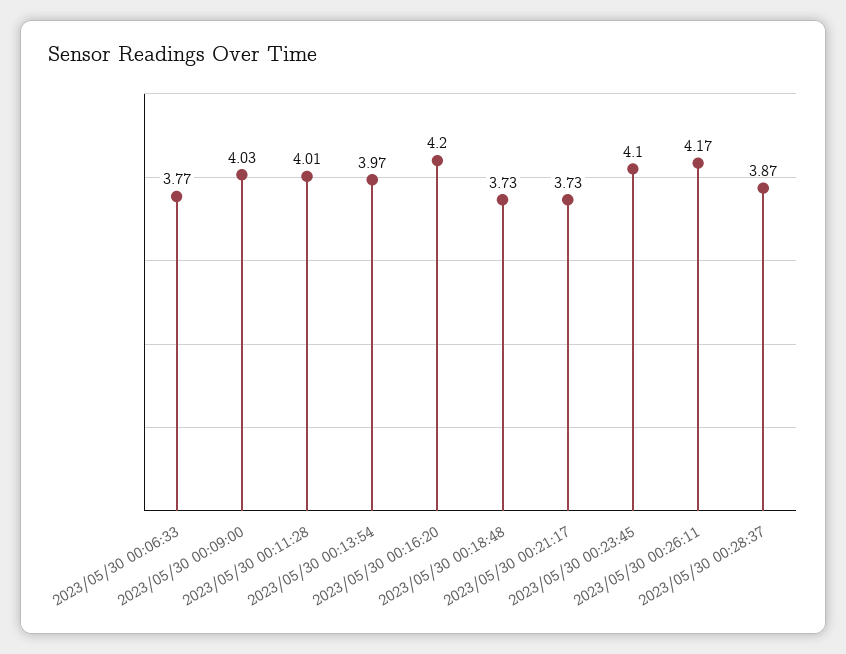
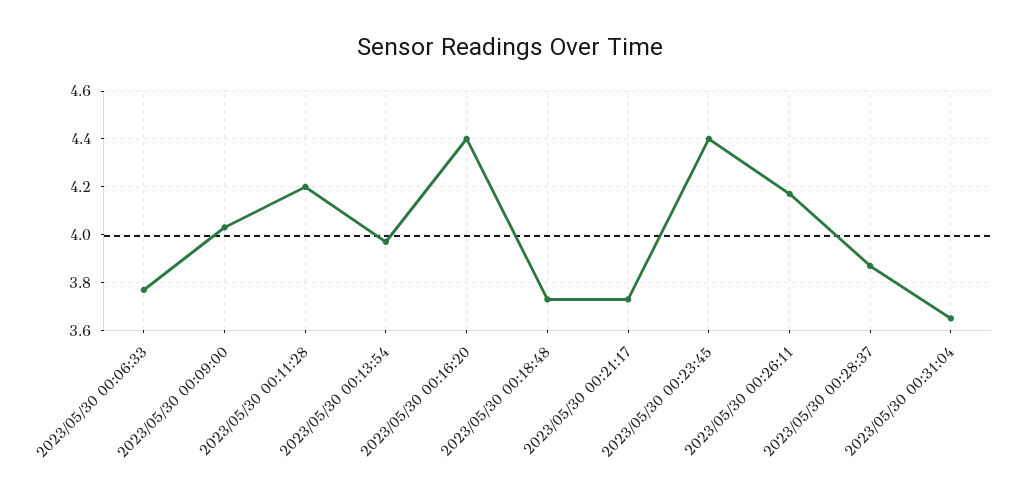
2023/05/30 00:11:28: 4.01 -> 4.2
2023/05/30 00:16:20: 4.2 -> 4.4
2023/05/30 00:23:45: 4.1 -> 4.4
2023/05/30 00:31:04: none -> 3.65

